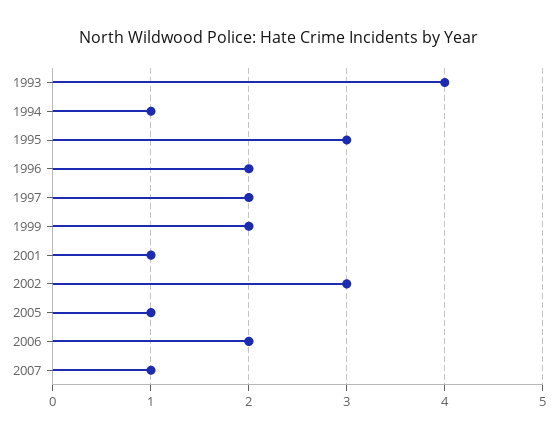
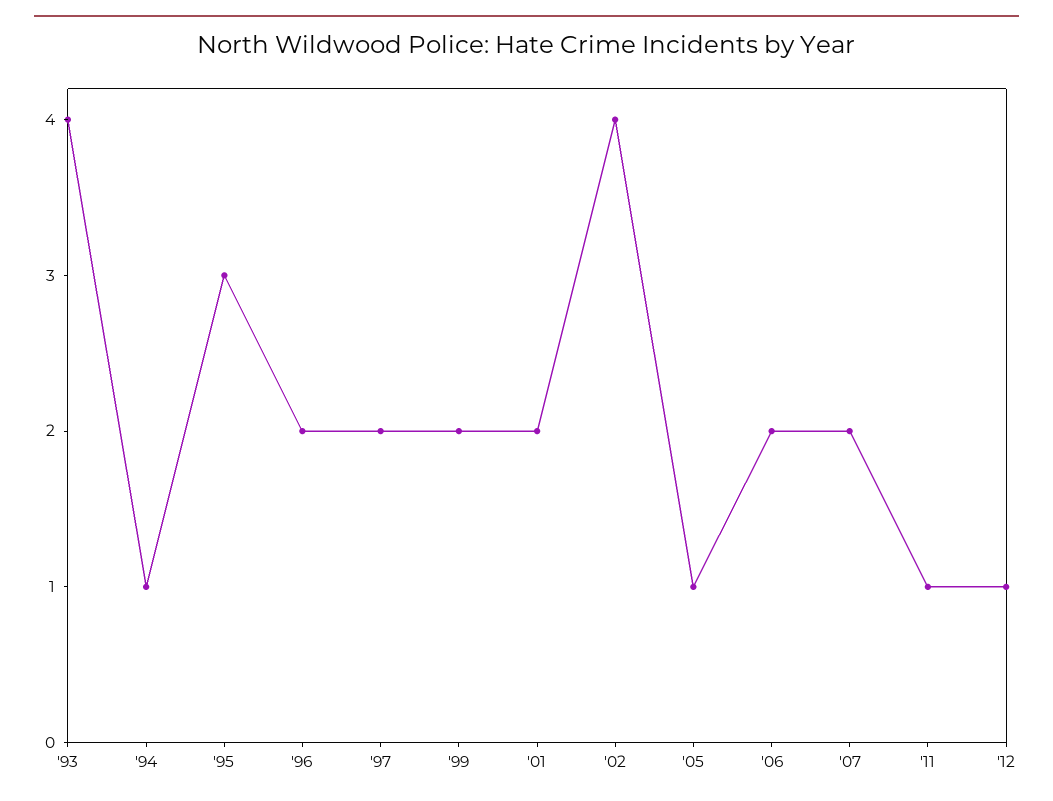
2001: 1 -> 2
2002: 3 -> 4
2007: 1 -> 2
'11: none -> 1
'12: none -> 1

